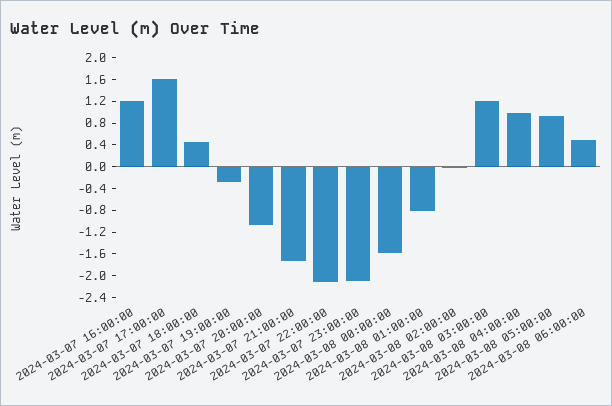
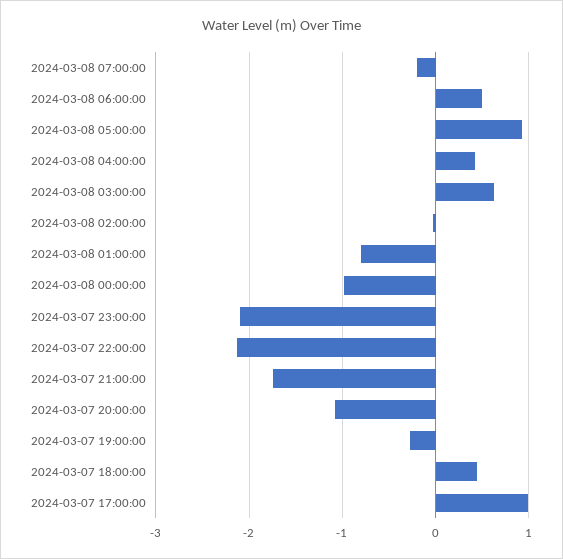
2024-03-07 16:00:00: 1.2 -> none
2024-03-07 17:00:00: 1.6 -> 1
2024-03-08 00:00:00: -1.6 -> -1
2024-03-08 03:00:00: 1.2 -> 0.6
2024-03-08 04:00:00: 1 -> 0.4
2024-03-08 07:00:00: none -> -0.2

